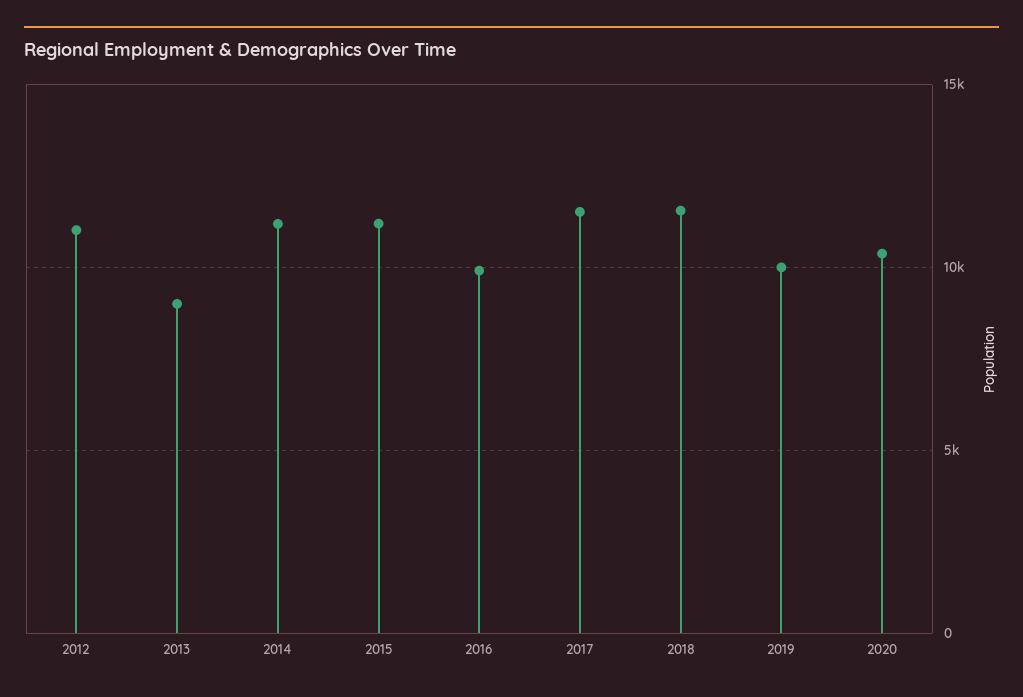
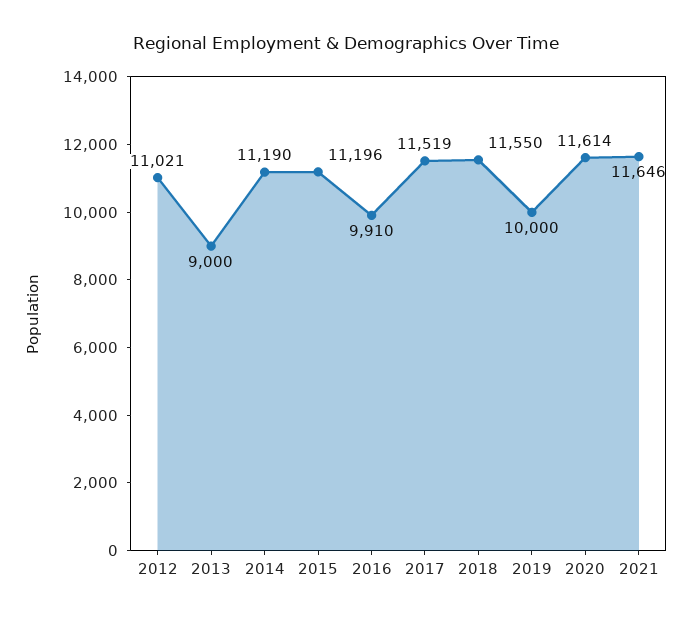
2020: 10500 -> 11614
2021: none -> 11646

